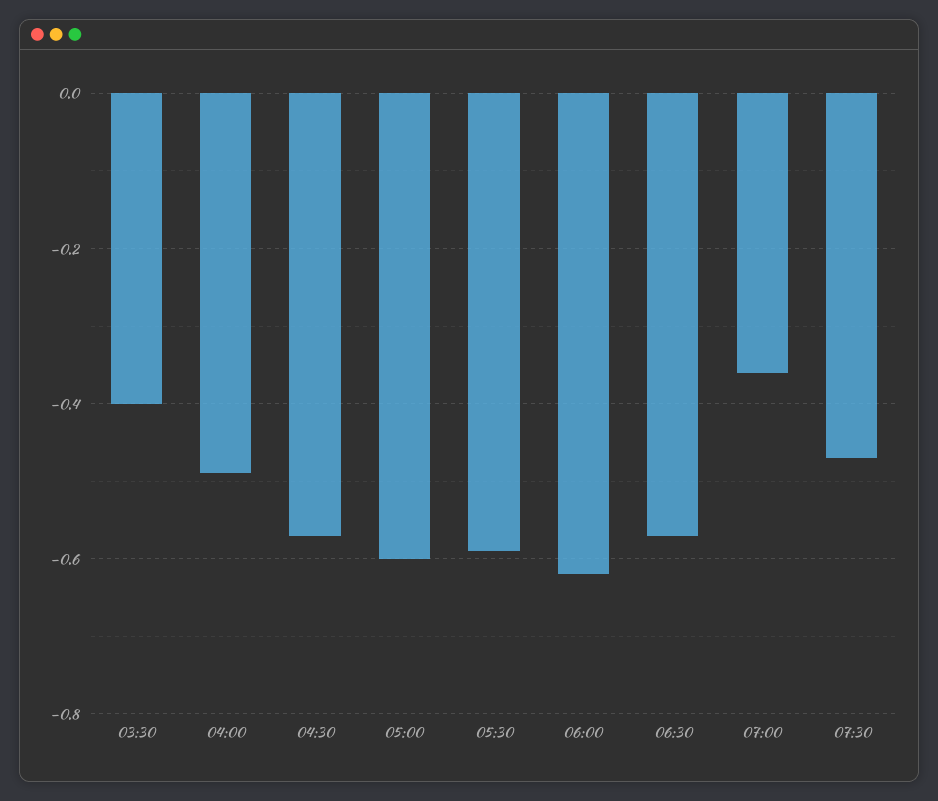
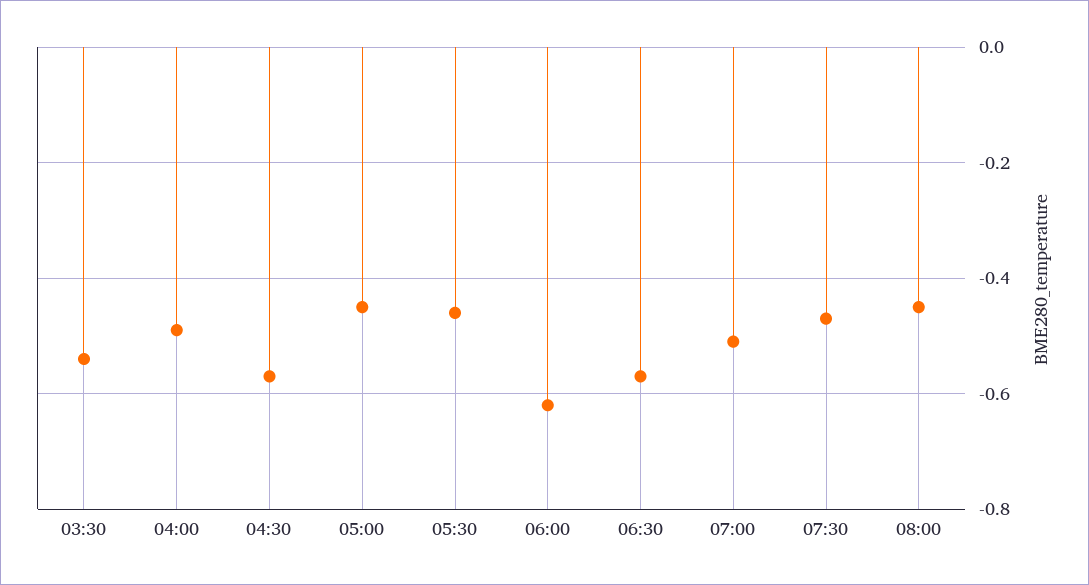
03:30: -0.4 -> -0.55
05:00: -0.6 -> -0.45
05:30: -0.6 -> -0.45
07:00: -0.35 -> -0.5
08:00: none -> -0.45

